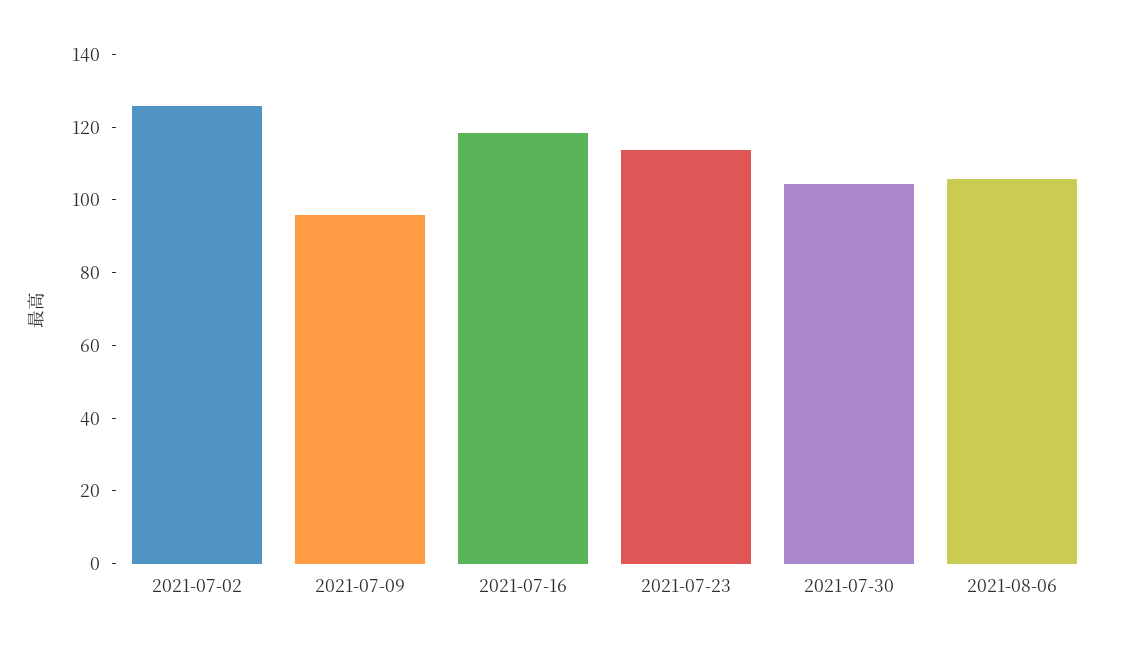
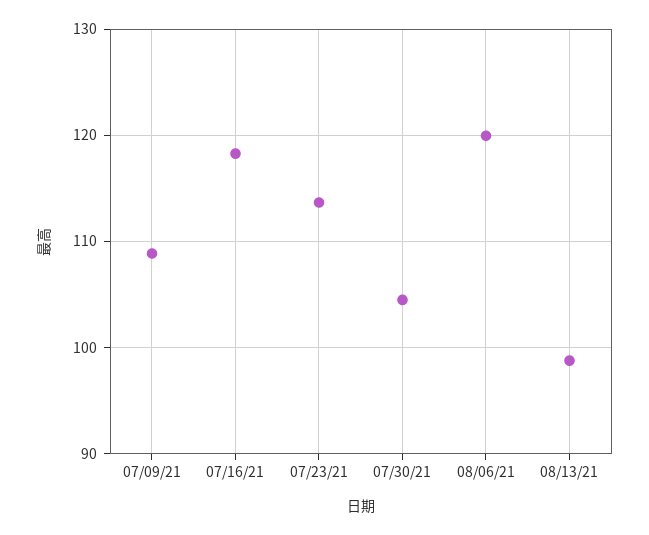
2021-07-02: 125 -> none
2021-07-09: 95 -> 109
2021-08-06: 105 -> 120
08/13/21: none -> 99

